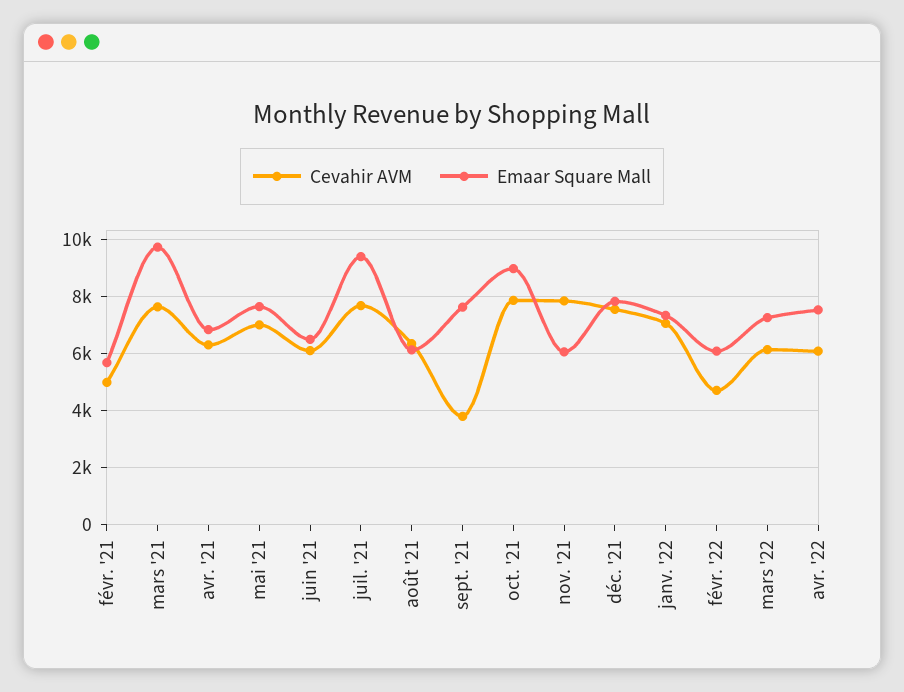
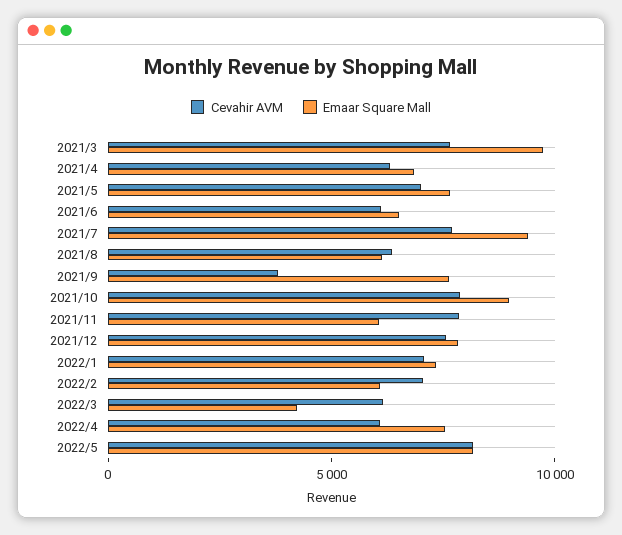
Cevahir AVM, févr. '21: 5000 -> none
Emaar Square Mall, févr. '21: 5750 -> none
Cevahir AVM, févr. '22: 4750 -> 7000
Emaar Square Mall, mars '22: 7250 -> 4000
Cevahir AVM, 2022/5: none -> 8000
Emaar Square Mall, 2022/5: none -> 8000

